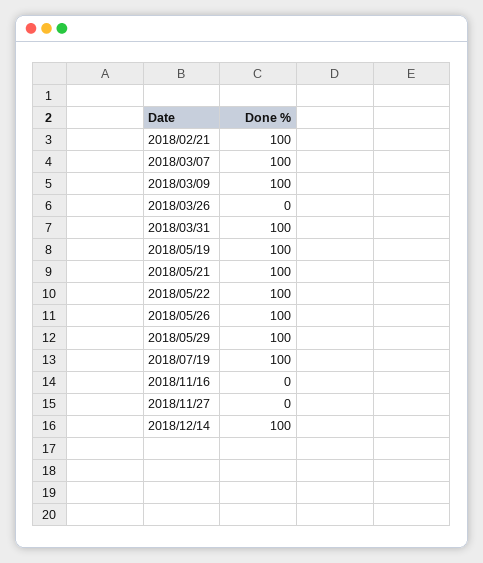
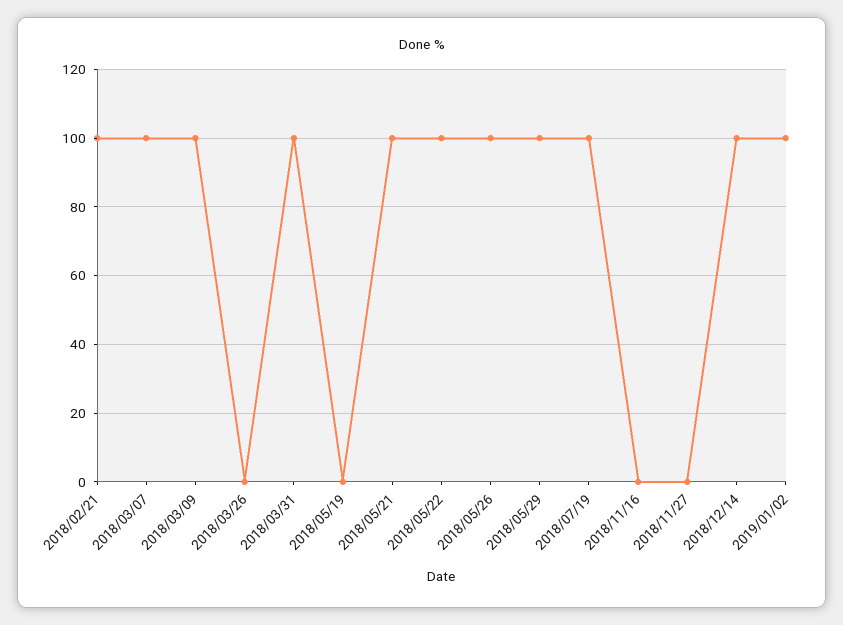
2018/05/19: 100 -> 0
2019/01/02: none -> 100

